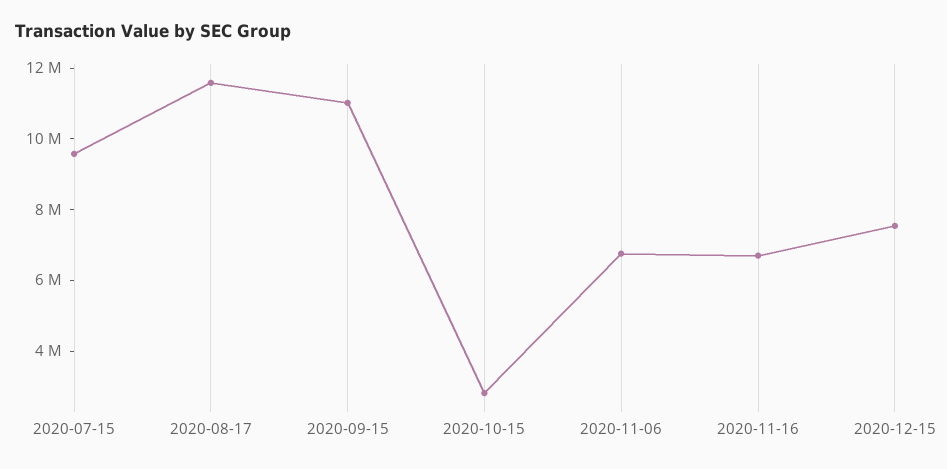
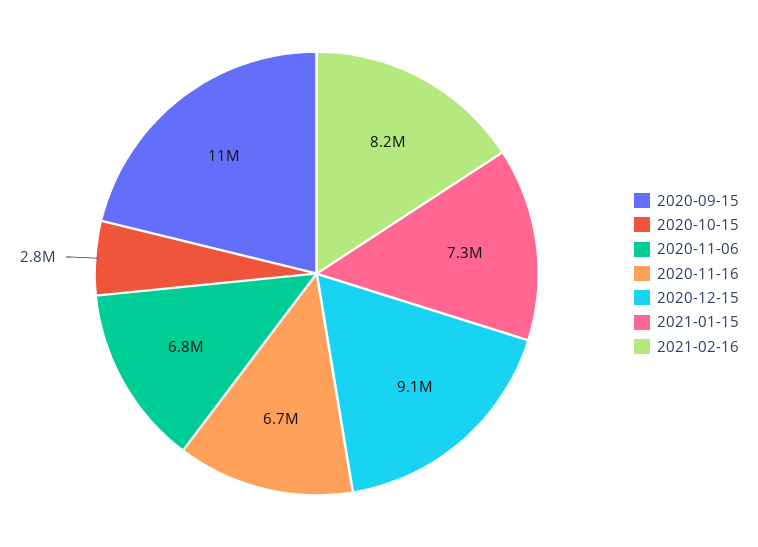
2020-07-15: 9500000 -> none
2020-08-17: 11500000 -> none
2020-12-15: 7500000 -> 9100000
2021-01-15: none -> 7300000
2021-02-16: none -> 8200000

